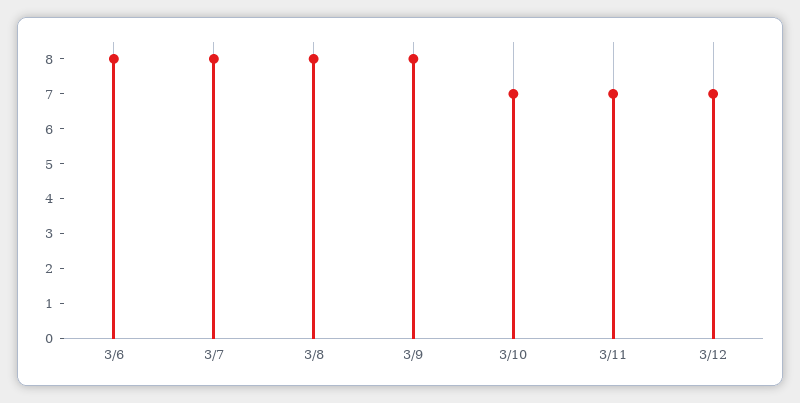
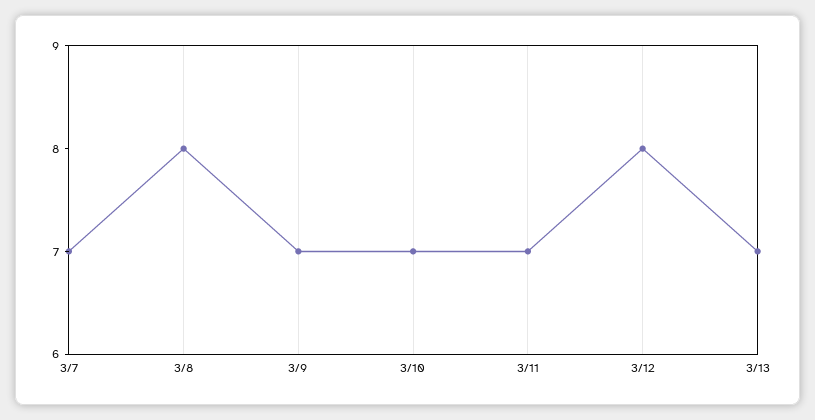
3/6: 8 -> none
3/7: 8 -> 7
3/9: 8 -> 7
3/12: 7 -> 8
3/13: none -> 7

